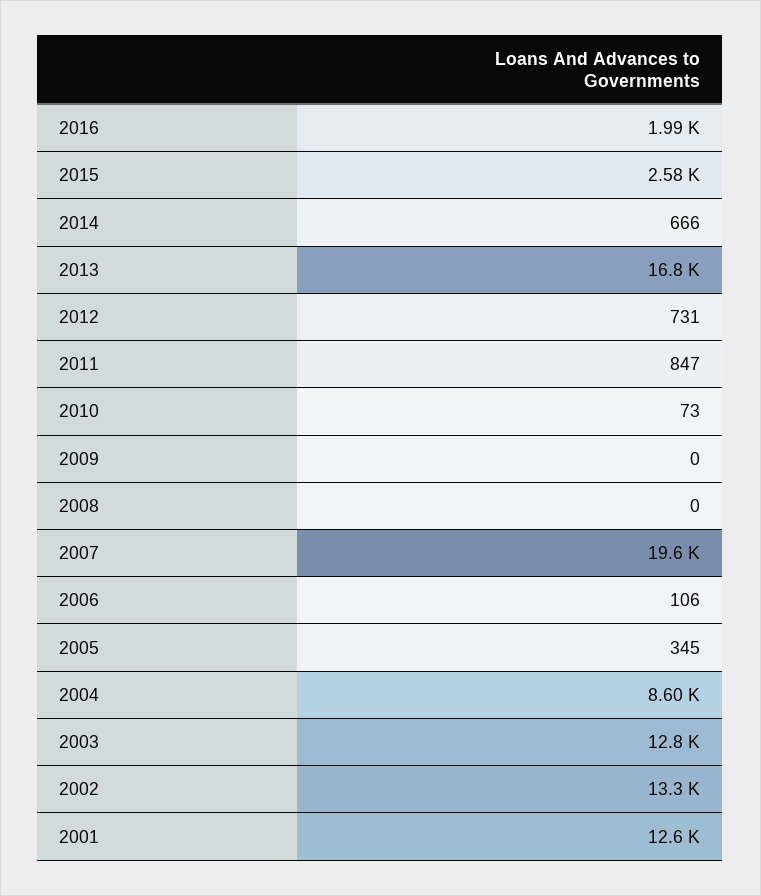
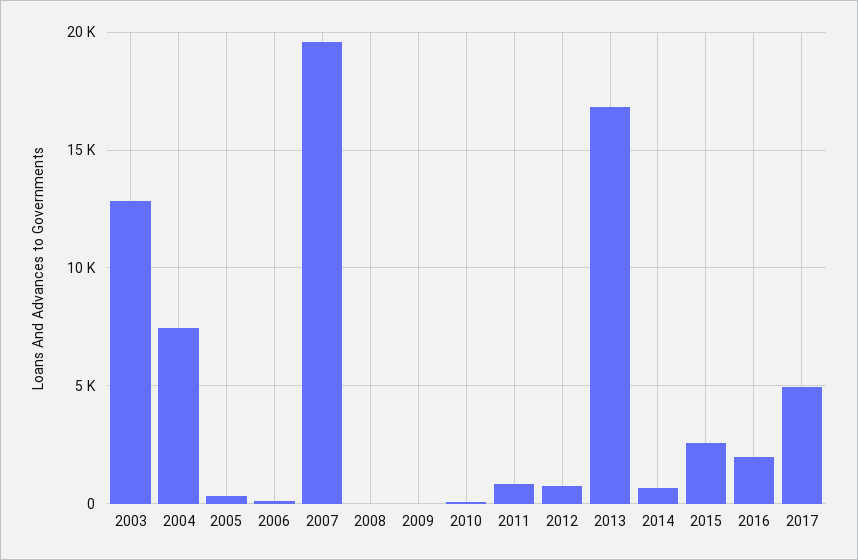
2004: 8600 -> 7500
2002: 13300 -> none
2001: 12600 -> none
2017: none -> 5000

